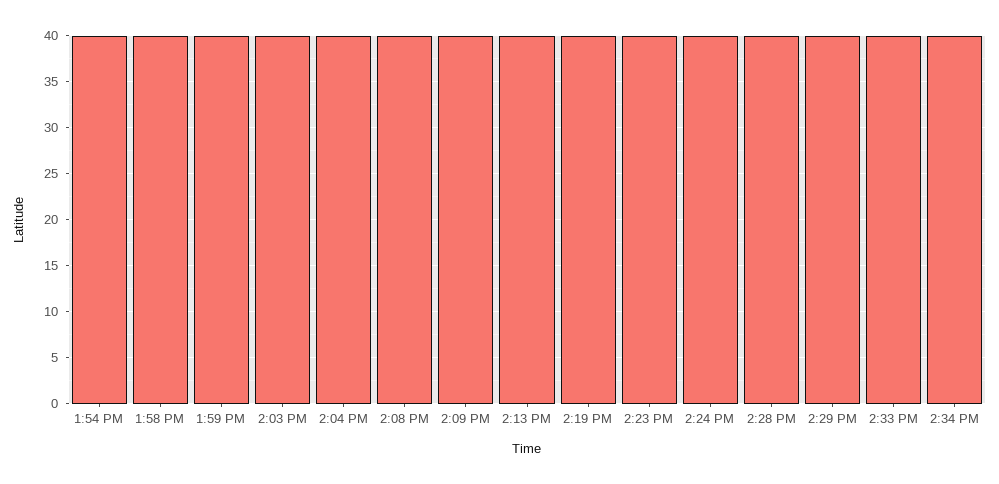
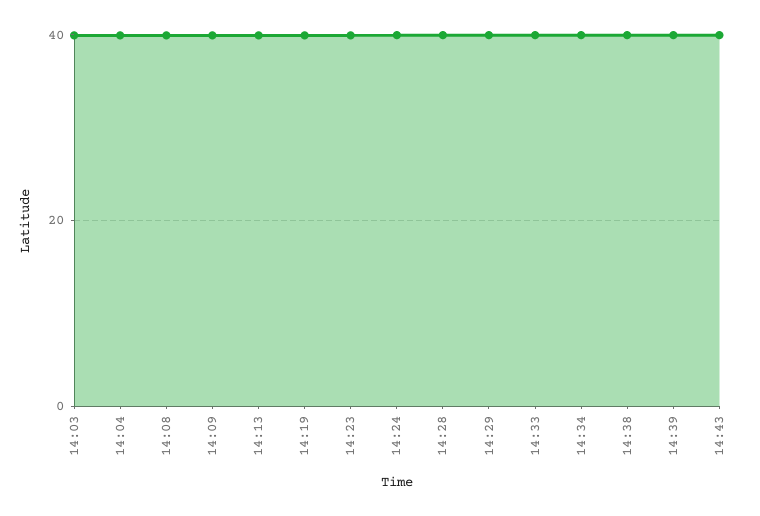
1:54 PM: 40 -> none
1:58 PM: 40 -> none
1:59 PM: 40 -> none
14:38: none -> 40
14:39: none -> 40
14:43: none -> 40

